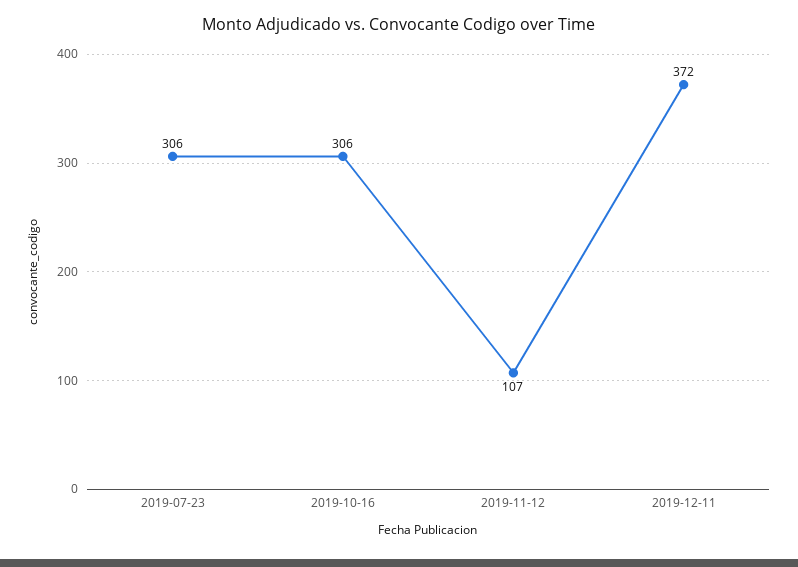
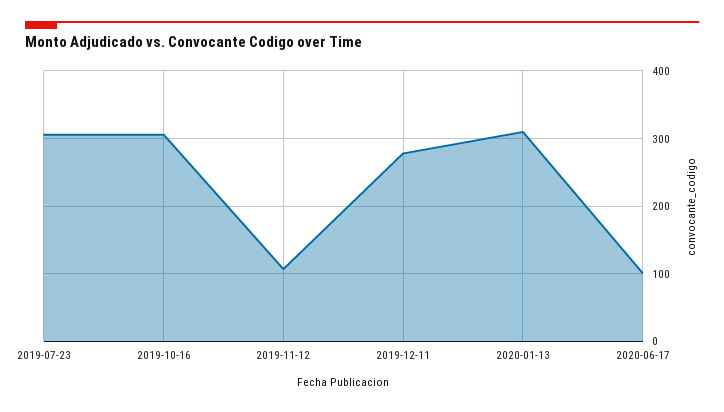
2019-12-11: 372 -> 280
2020-01-13: none -> 310
2020-06-17: none -> 100

